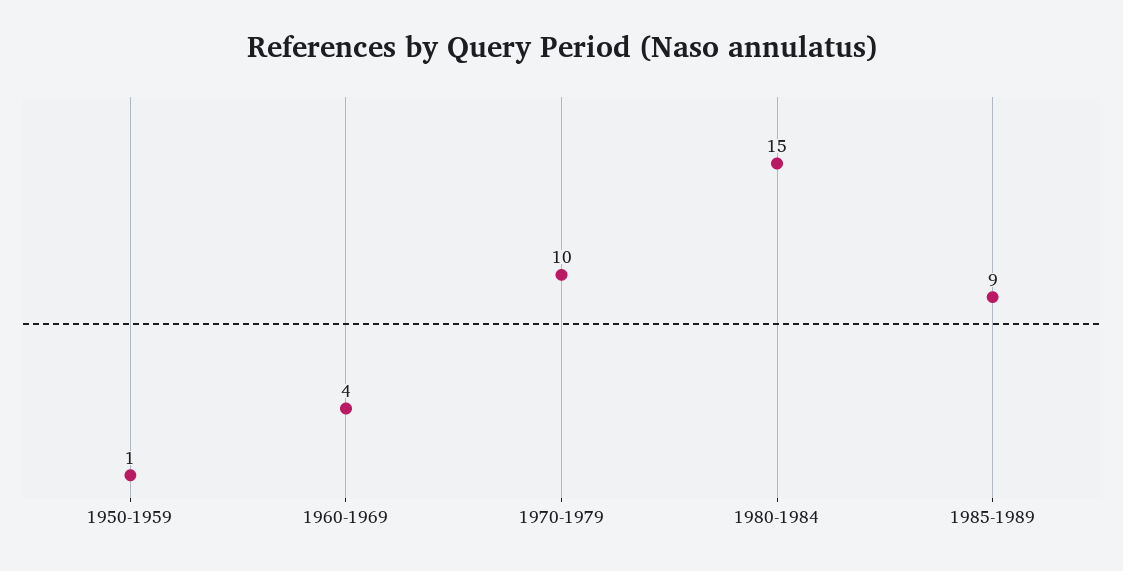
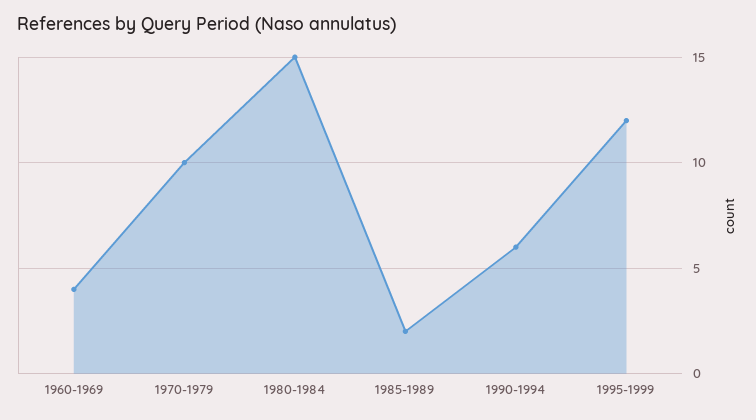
1950-1959: 1 -> none
1985-1989: 9 -> 2
1990-1994: none -> 6
1995-1999: none -> 12

